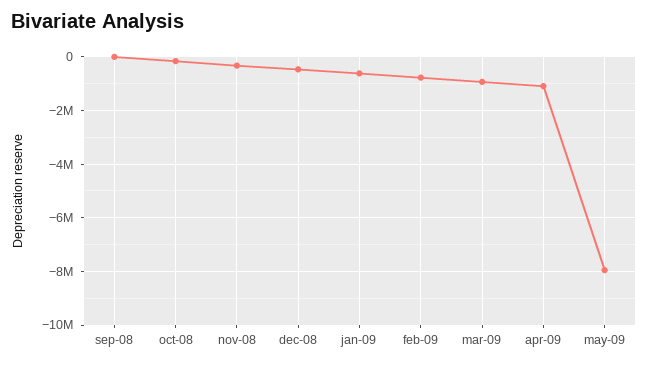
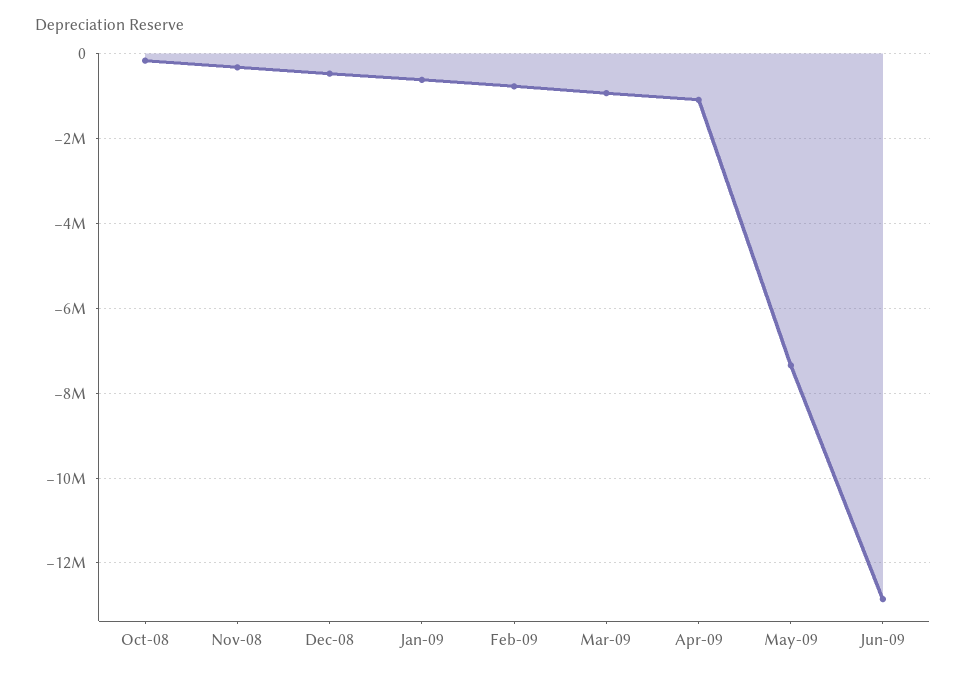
sep-08: 0 -> none
may-09: -8000000 -> -7400000
Jun-09: none -> -12800000

